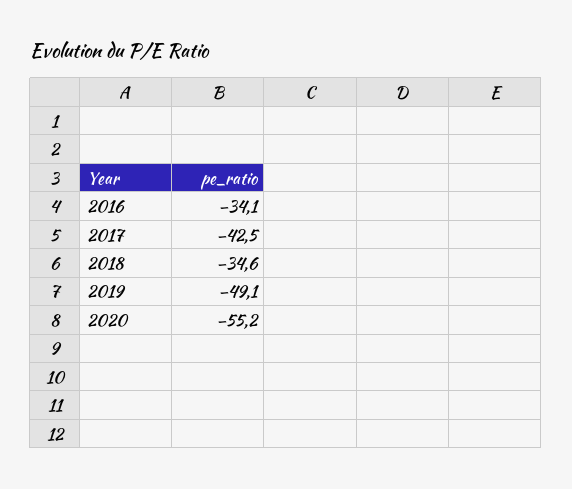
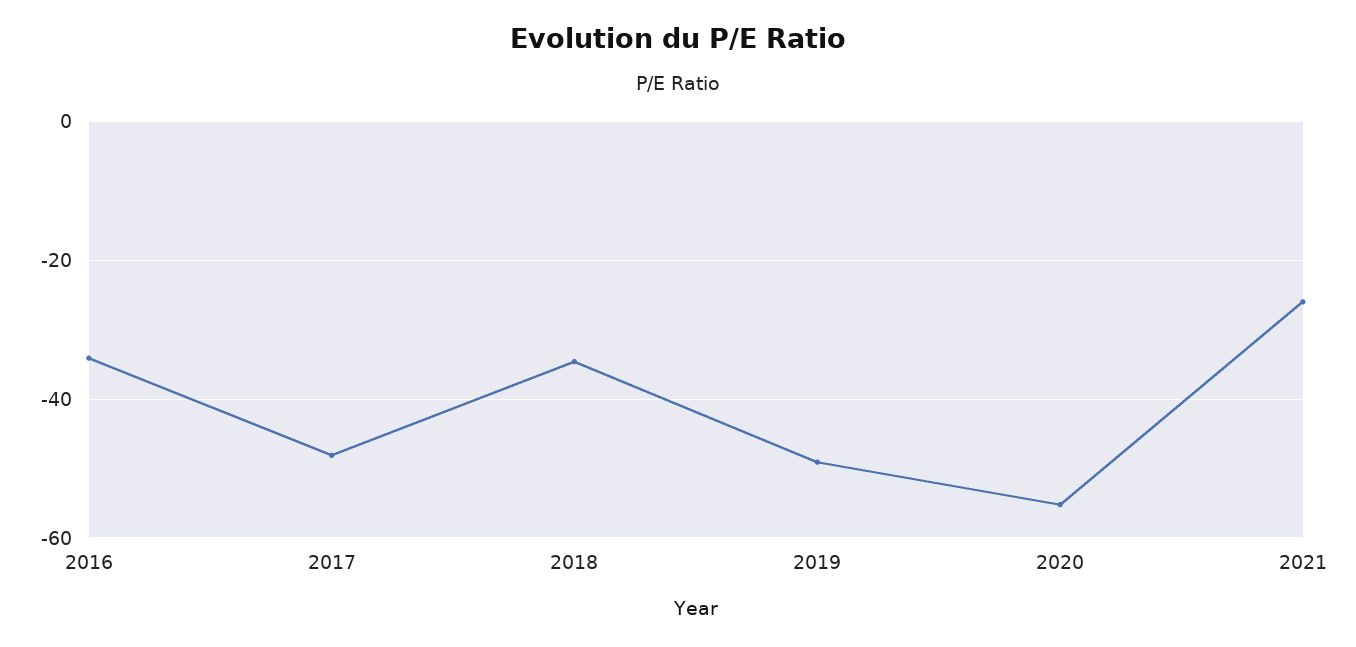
2017: -42.5 -> -48
2021: none -> -26

